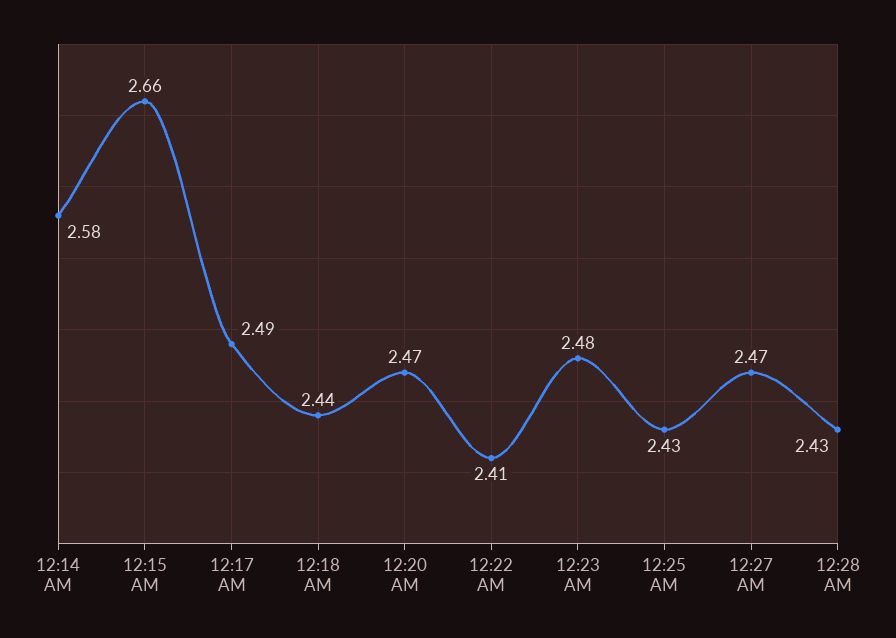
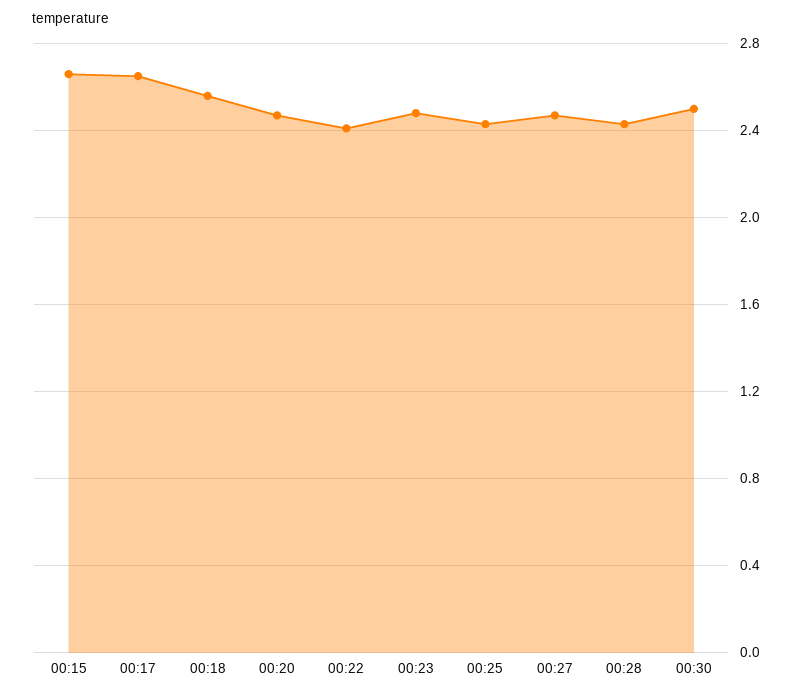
12:14 AM: 2.58 -> none
12:17 AM: 2.49 -> 2.65
12:18 AM: 2.44 -> 2.55
00:30: none -> 2.5

